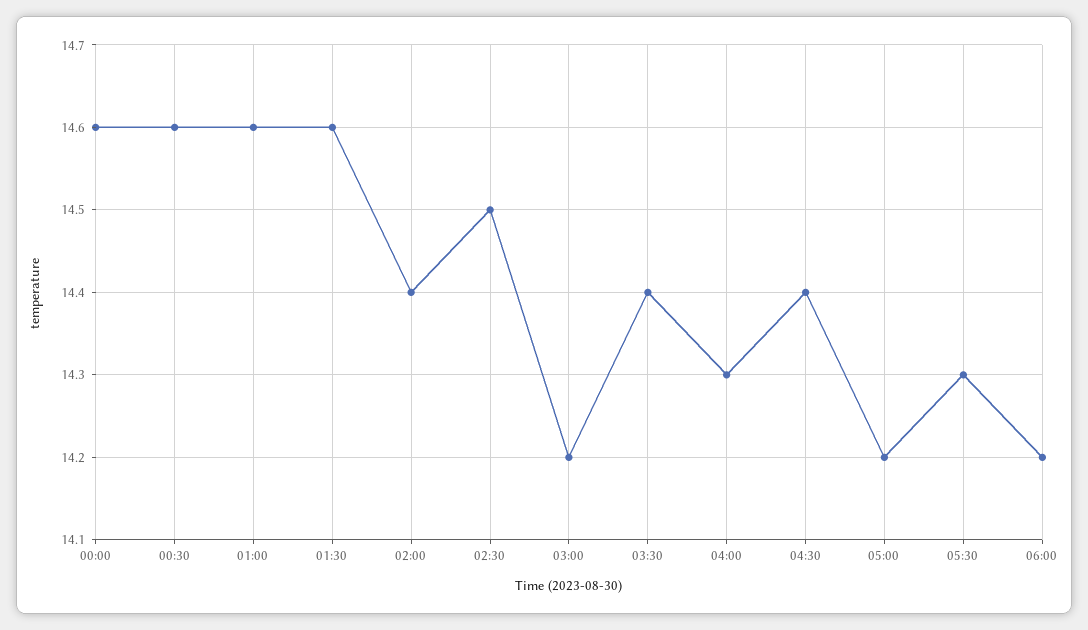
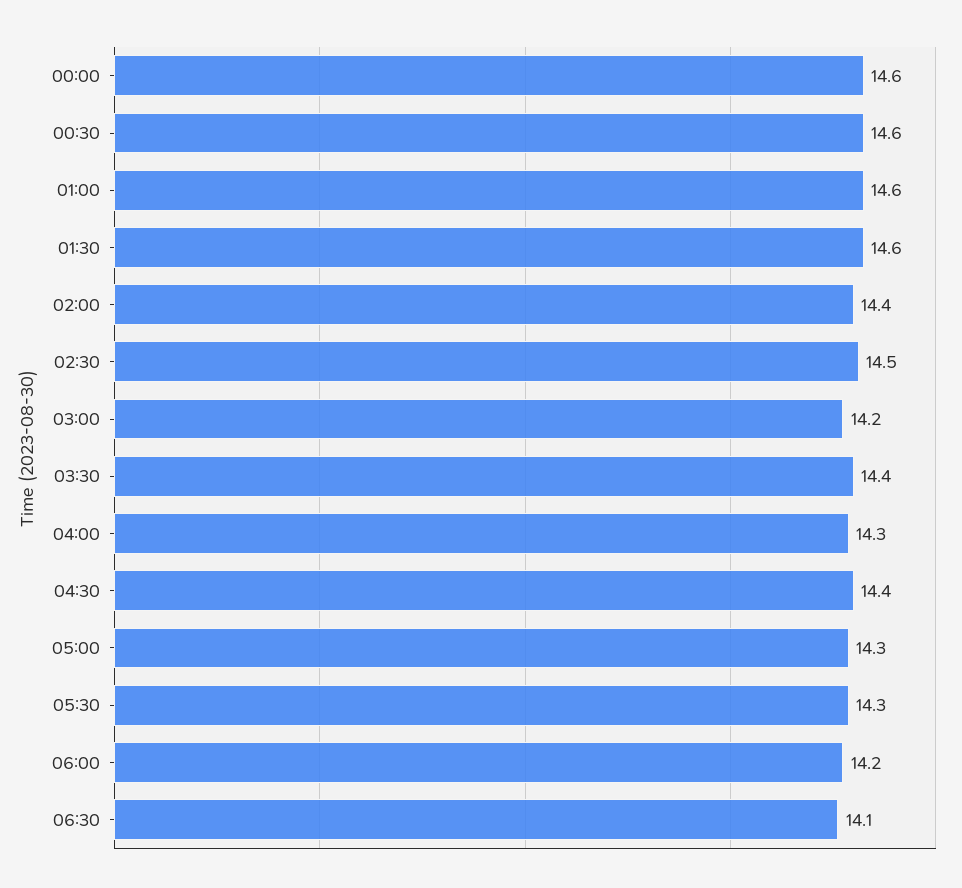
05:00: 14.2 -> 14.3
06:30: none -> 14.1

